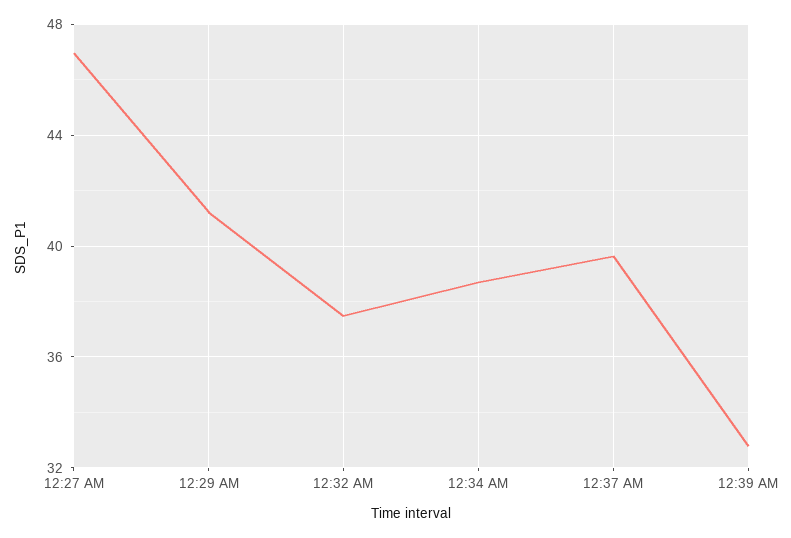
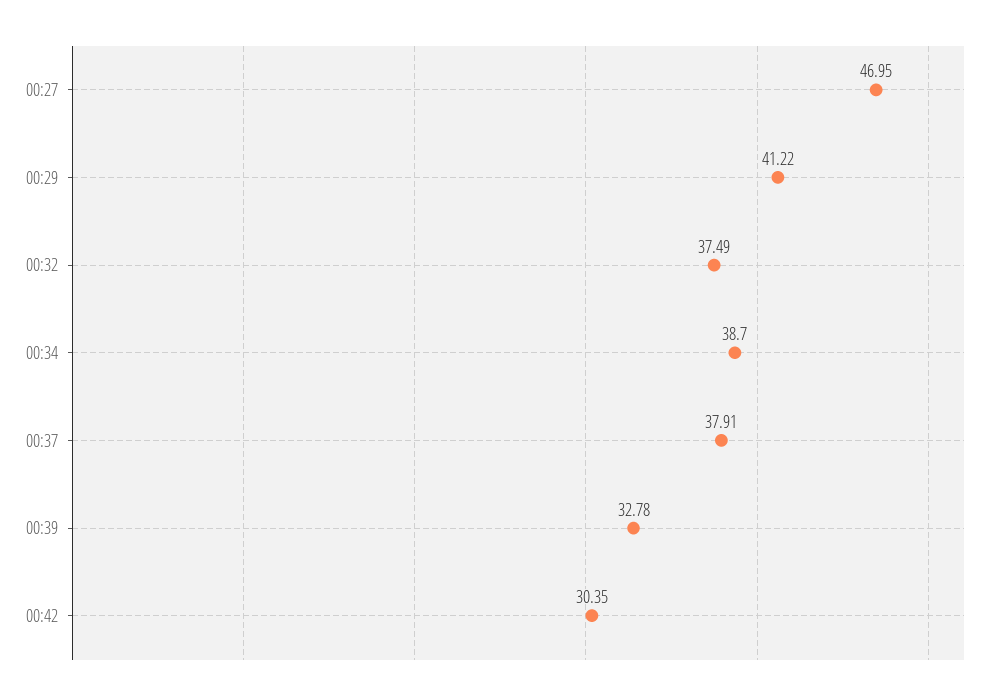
12:37 AM: 39.5 -> 37.91
00:42: none -> 30.35

